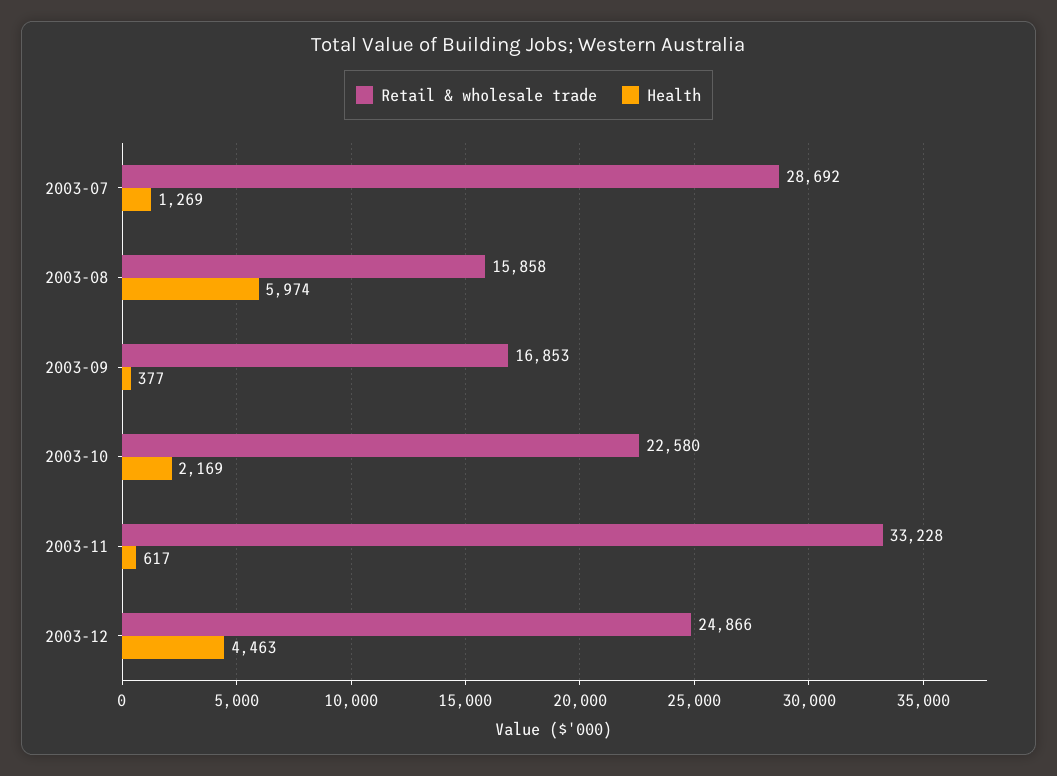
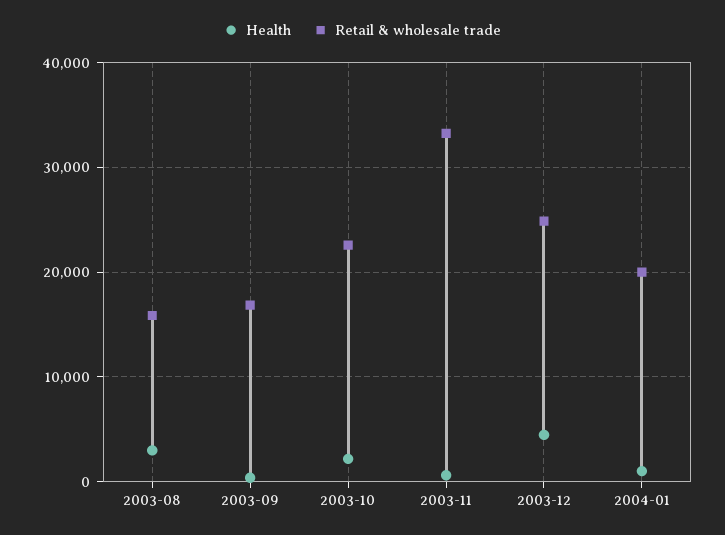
Retail & wholesale trade, 2003-07: 28692 -> none
Health, 2003-07: 1269 -> none
Health, 2003-08: 5974 -> 3000
Health, 2004-01: none -> 1000
Retail & wholesale trade, 2004-01: none -> 20000

